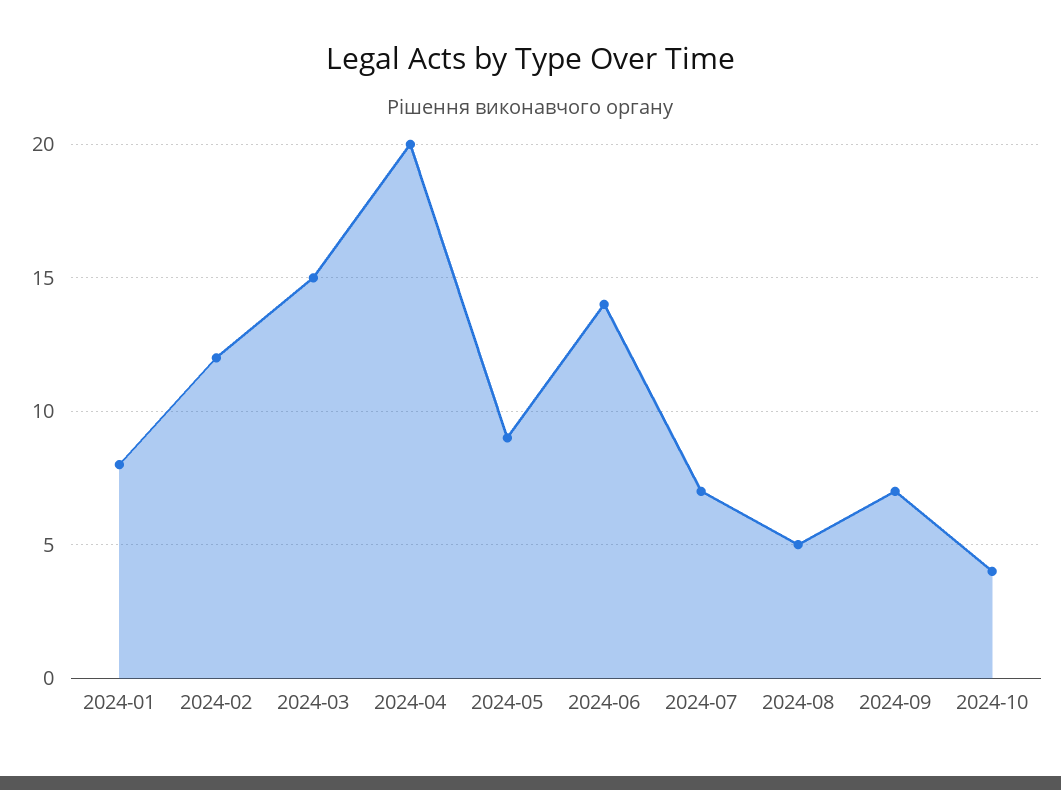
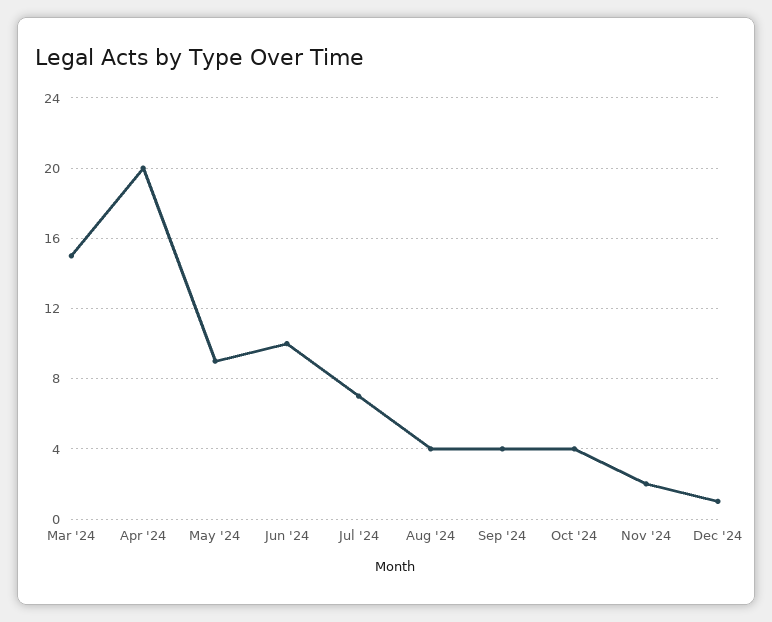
2024-01: 8 -> none
2024-02: 12 -> none
2024-06: 14 -> 10
2024-08: 5 -> 4
2024-09: 7 -> 4
Nov '24: none -> 2
Dec '24: none -> 1

